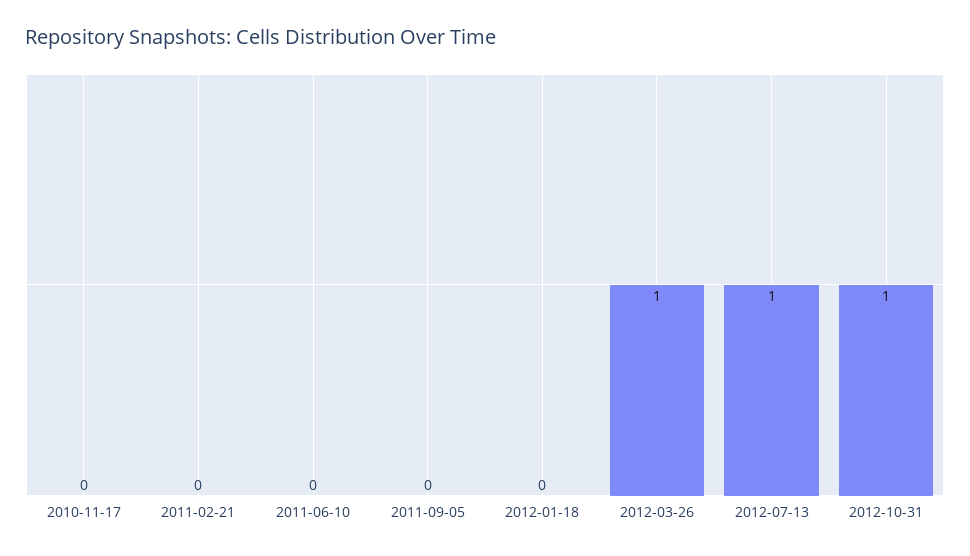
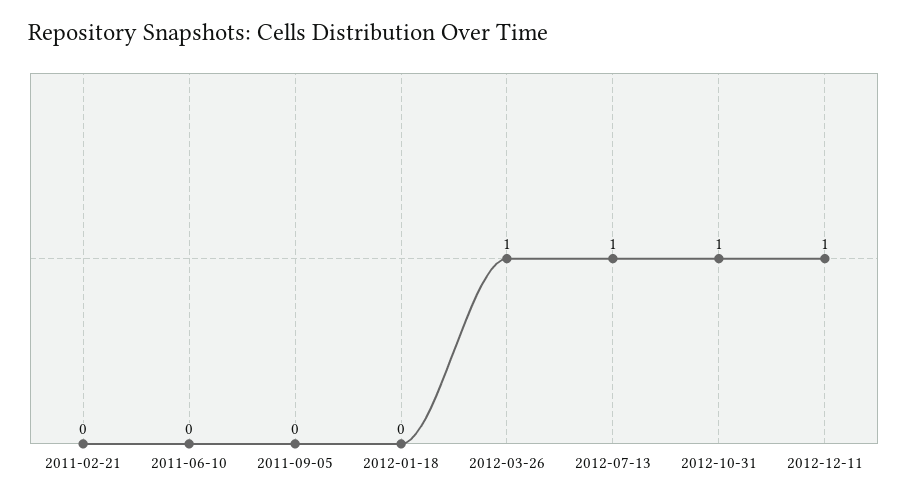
2010-11-17: 0 -> none
2012-12-11: none -> 1

